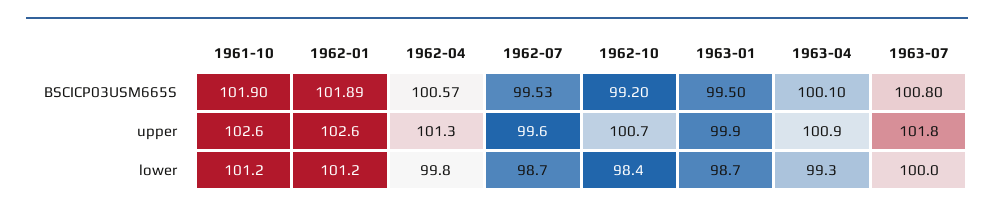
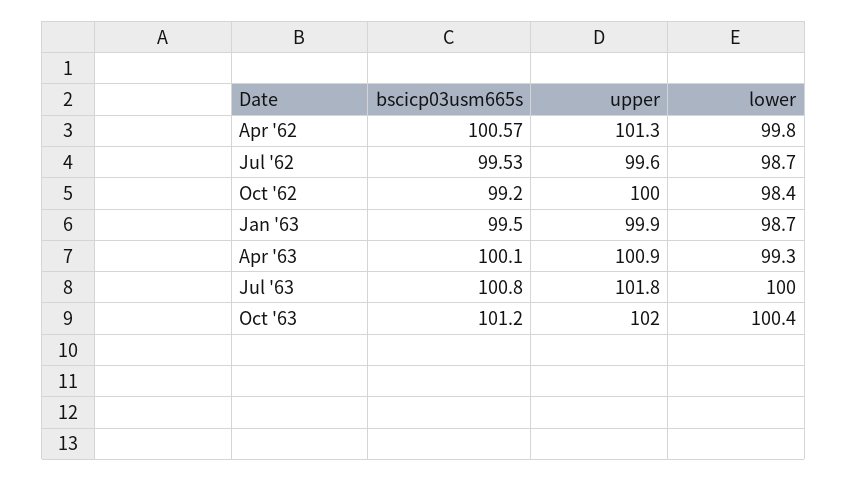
1961-10, BSCICP03USM665S: 101.9 -> none
1962-01, BSCICP03USM665S: 101.89 -> none
1961-10, upper: 102.6 -> none
1962-01, upper: 102.6 -> none
1962-10, upper: 100.7 -> 100
1961-10, lower: 101.2 -> none
1962-01, lower: 101.2 -> none
Oct '63, BSCICP03USM665S: none -> 101.2
Oct '63, upper: none -> 102
Oct '63, lower: none -> 100.4

